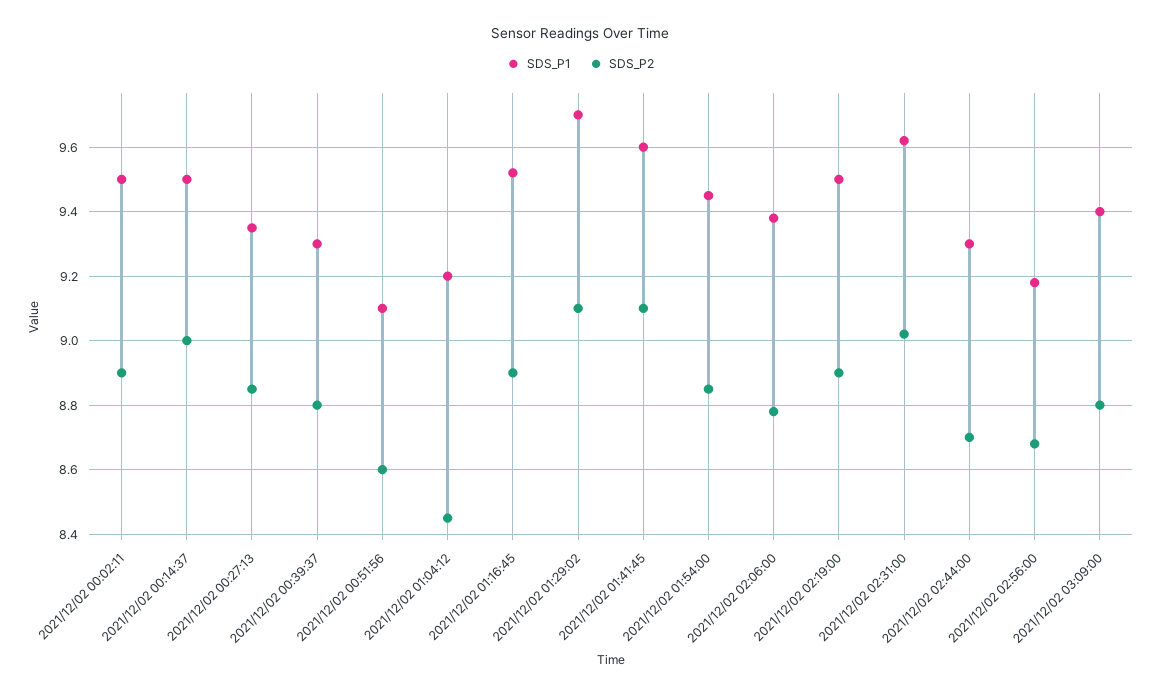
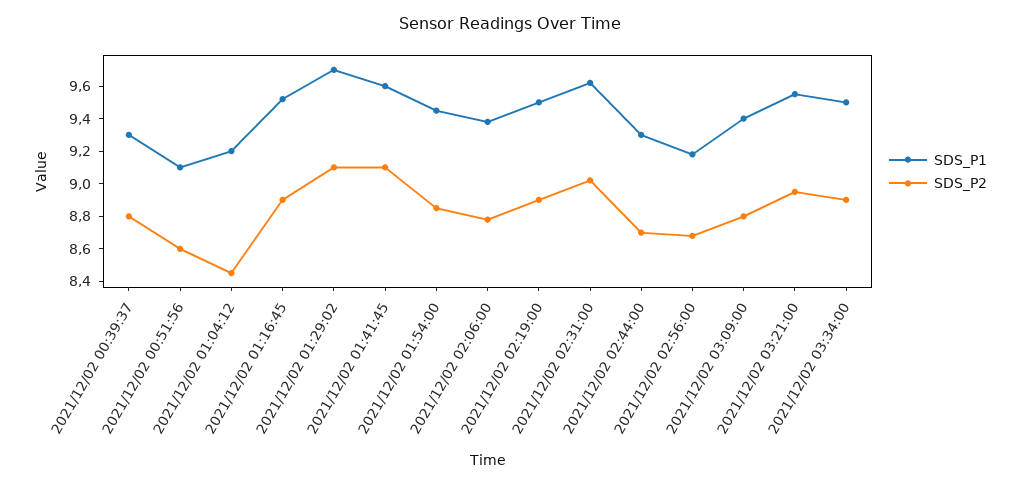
SDS_P1, 2021/12/02 00:02:11: 9.5 -> none
SDS_P2, 2021/12/02 00:02:11: 8.9 -> none
SDS_P1, 2021/12/02 00:14:37: 9.5 -> none
SDS_P2, 2021/12/02 00:14:37: 9 -> none
SDS_P1, 2021/12/02 00:27:13: 9.35 -> none
SDS_P2, 2021/12/02 00:27:13: 8.85 -> none
SDS_P1, 2021/12/02 03:21:00: none -> 9.55
SDS_P2, 2021/12/02 03:21:00: none -> 8.95
SDS_P1, 2021/12/02 03:34:00: none -> 9.5
SDS_P2, 2021/12/02 03:34:00: none -> 8.9

